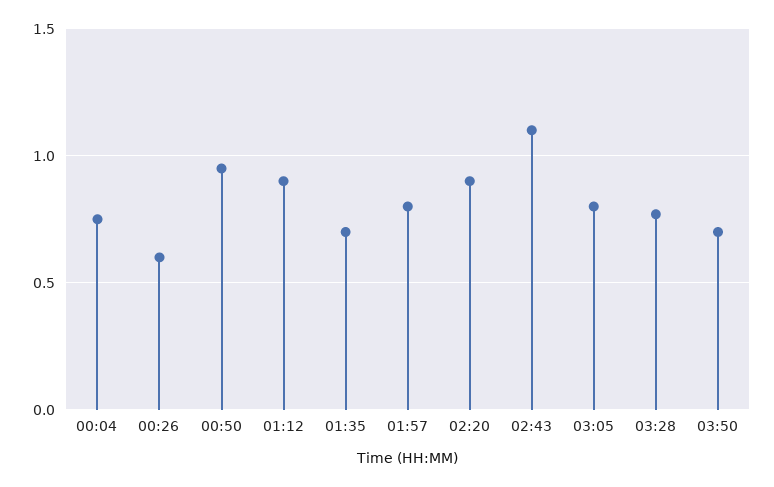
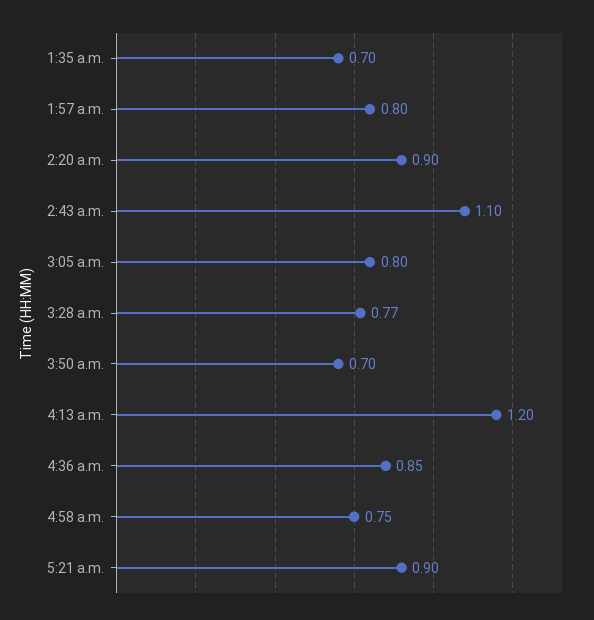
00:04: 0.75 -> none
00:26: 0.6 -> none
00:50: 0.95 -> none
01:12: 0.9 -> none
4:13 a.m.: none -> 1.2
4:36 a.m.: none -> 0.85
4:58 a.m.: none -> 0.75
5:21 a.m.: none -> 0.9

